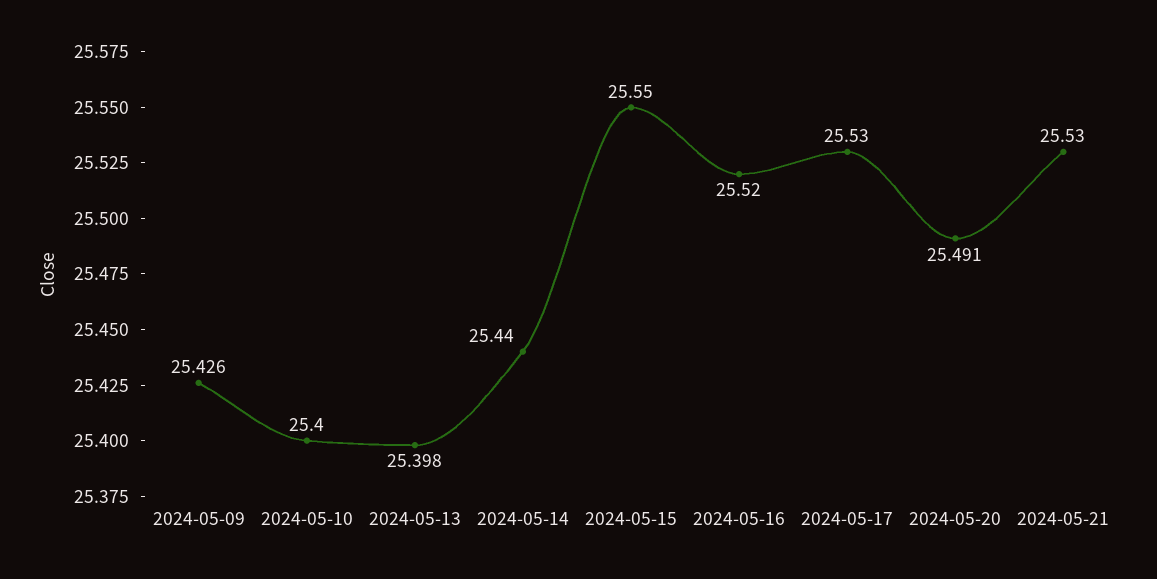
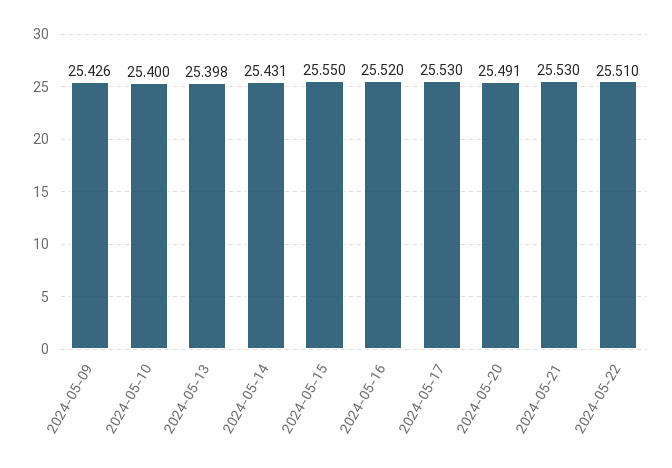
2024-05-14: 25.44 -> 25.431
2024-05-22: none -> 25.51

